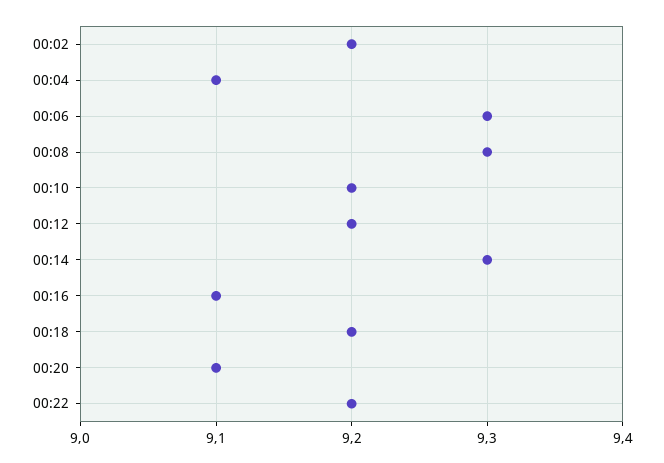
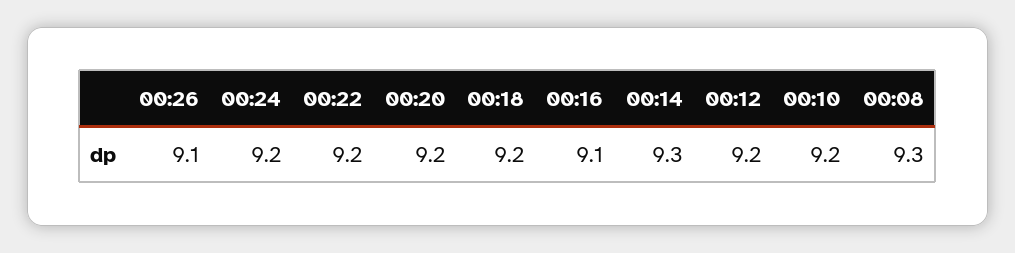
00:02: 9.2 -> none
00:04: 9.1 -> none
00:06: 9.3 -> none
00:20: 9.1 -> 9.2
00:26: none -> 9.1
00:24: none -> 9.2

